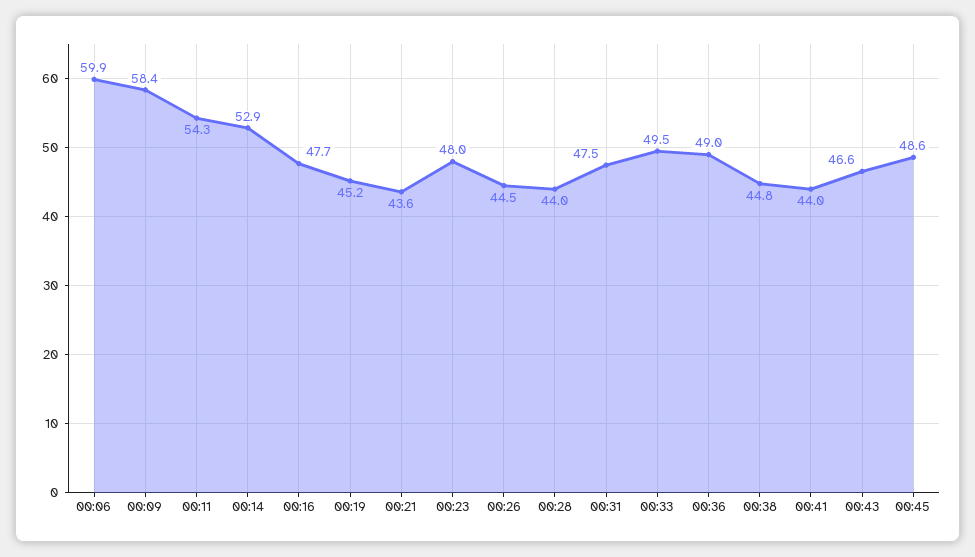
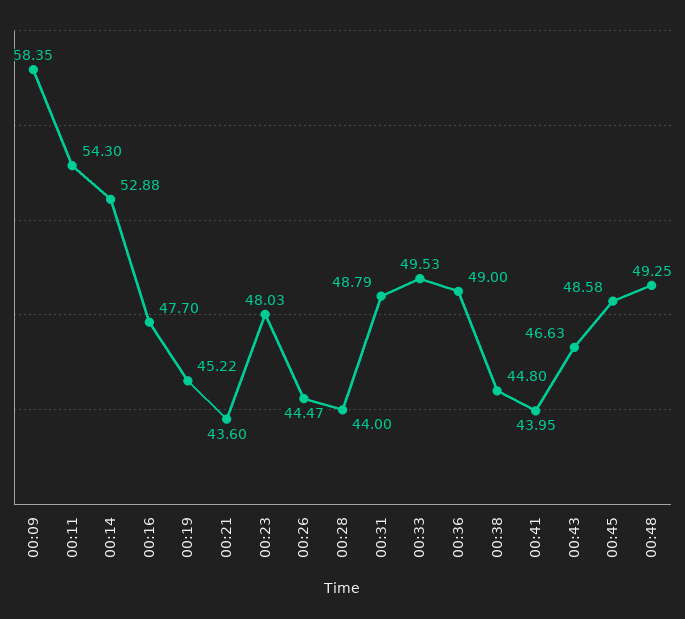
00:06: 59.9 -> none
00:31: 47.5 -> 48.79
00:48: none -> 49.25

